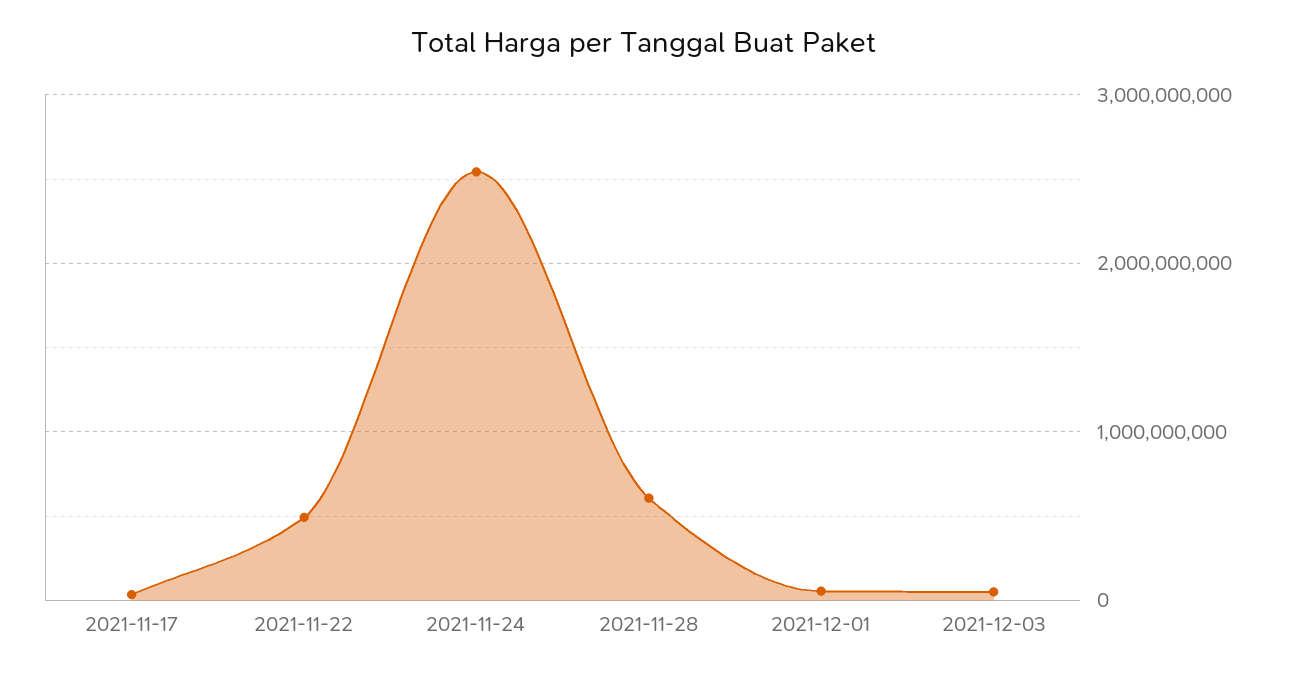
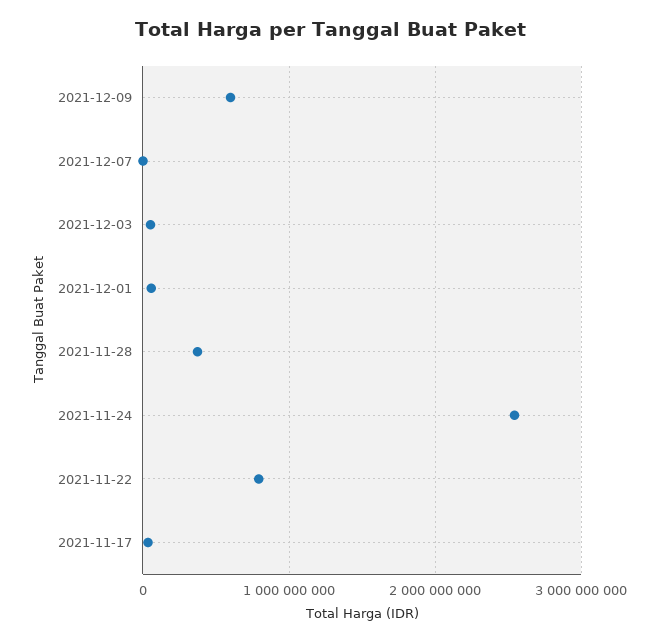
2021-11-22: 500000000 -> 800000000
2021-11-28: 600000000 -> 400000000
2021-12-09: none -> 600000000
2021-12-07: none -> 0

